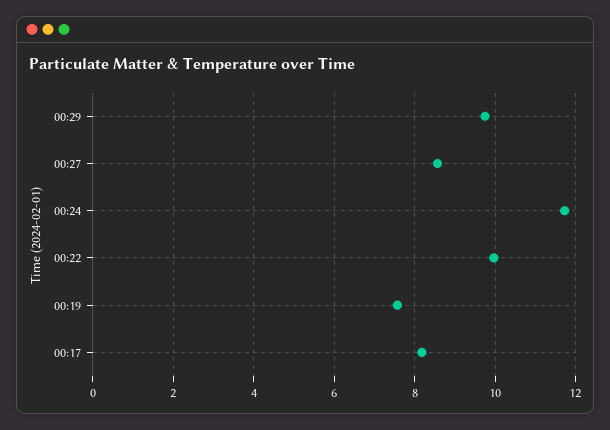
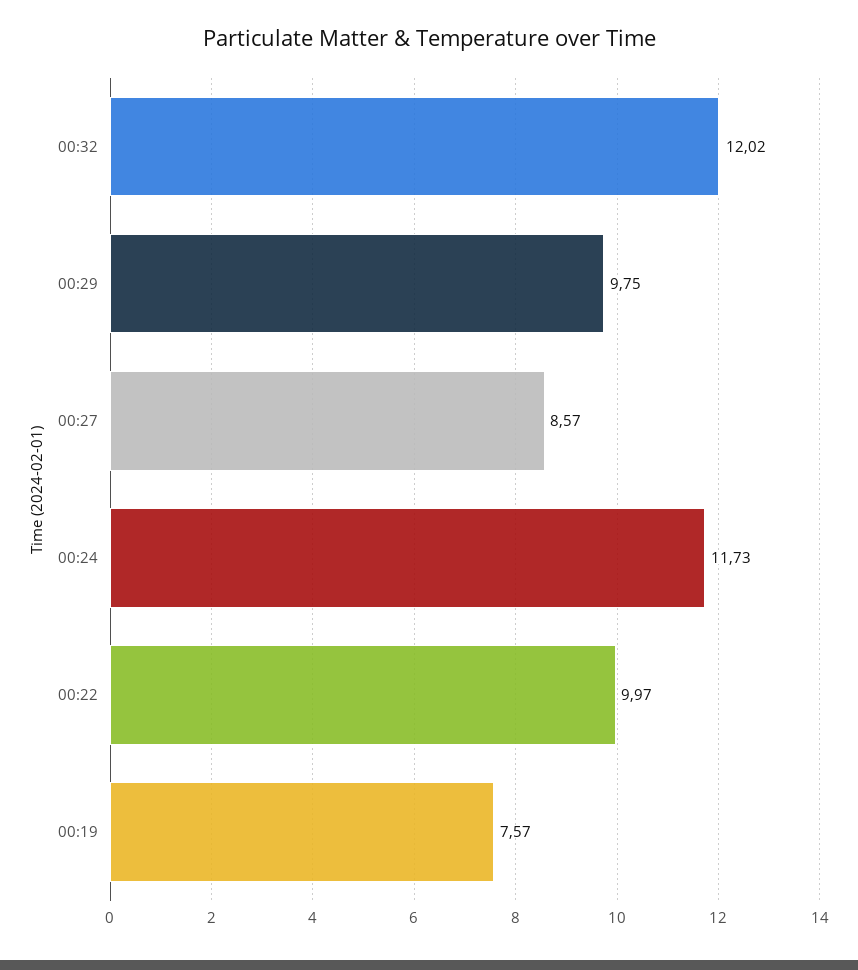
00:17: 8.2 -> none
00:32: none -> 12.02

